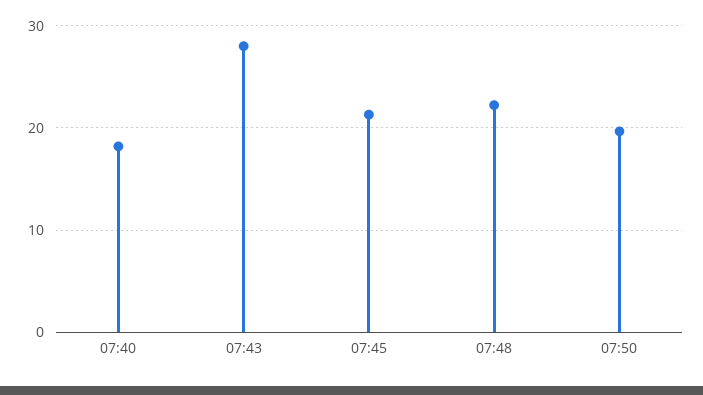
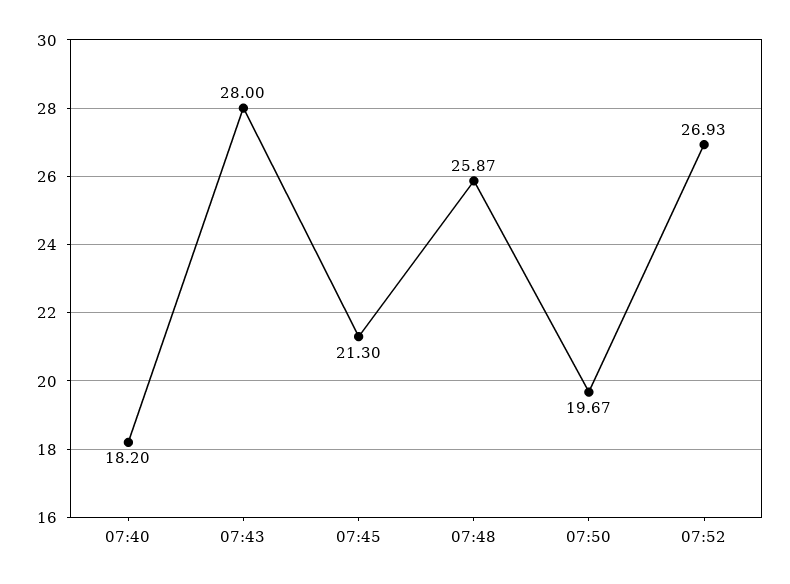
07:48: 22 -> 25.87
07:52: none -> 26.93

